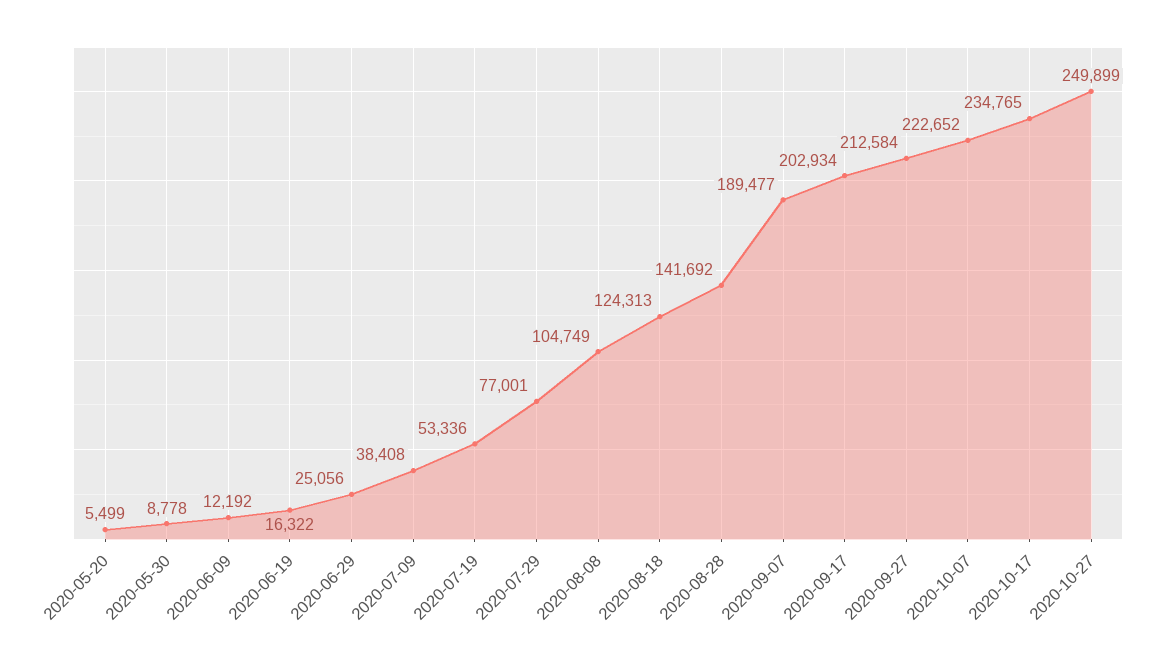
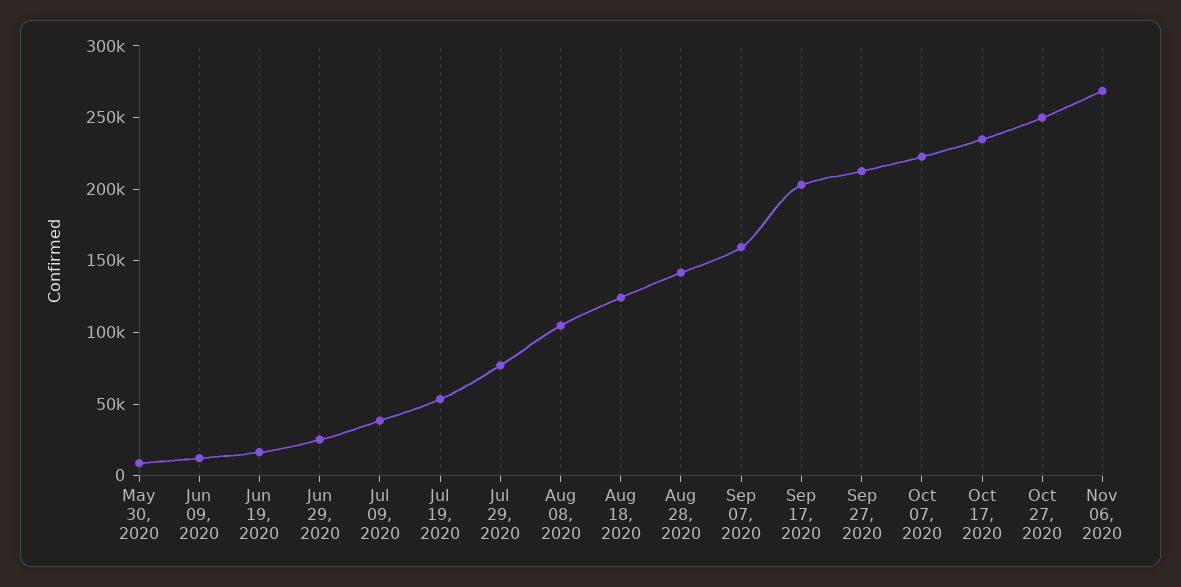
2020-05-20: 5499 -> none
2020-09-07: 189477 -> 160000
Nov 06, 2020: none -> 270000

